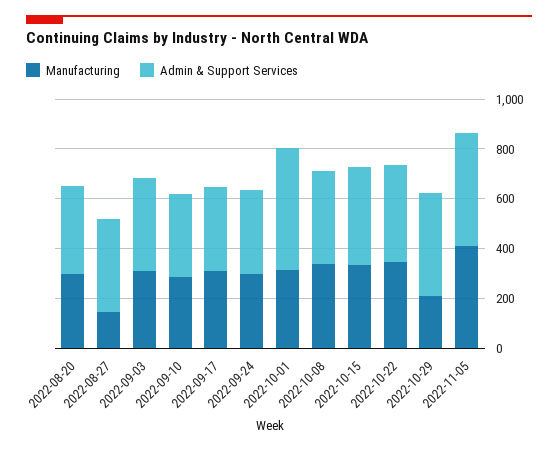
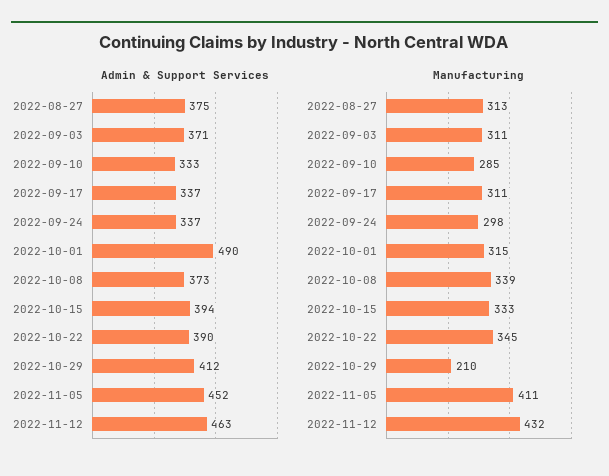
Manufacturing, 2022-08-20: 300 -> none
Admin & Support Services, 2022-08-20: 350 -> none
Manufacturing, 2022-08-27: 150 -> 313
Admin & Support Services, 2022-11-12: none -> 463
Manufacturing, 2022-11-12: none -> 432

